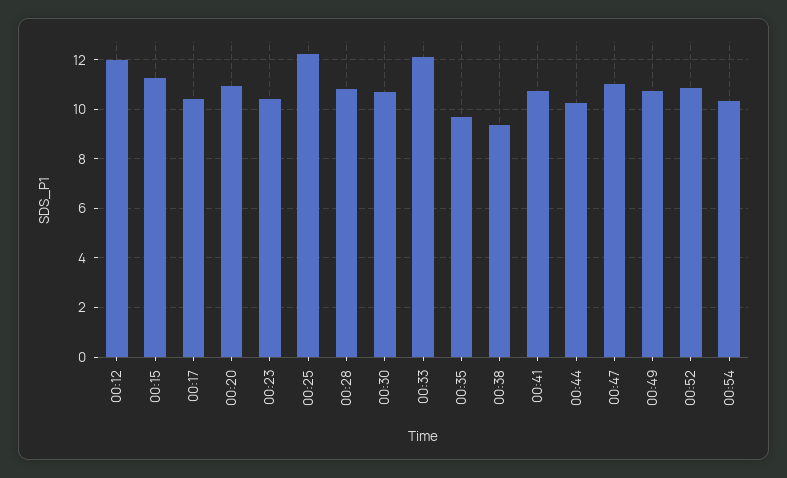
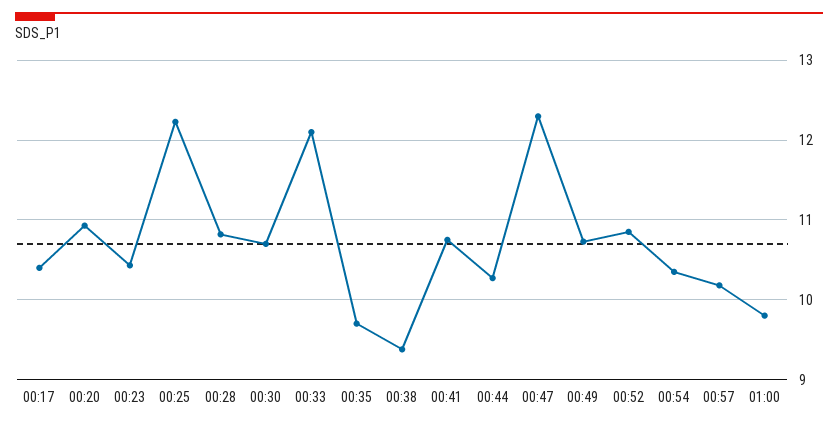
00:12: 12 -> none
00:15: 11.25 -> none
00:47: 11 -> 12.3
00:57: none -> 10.2
01:00: none -> 9.8

